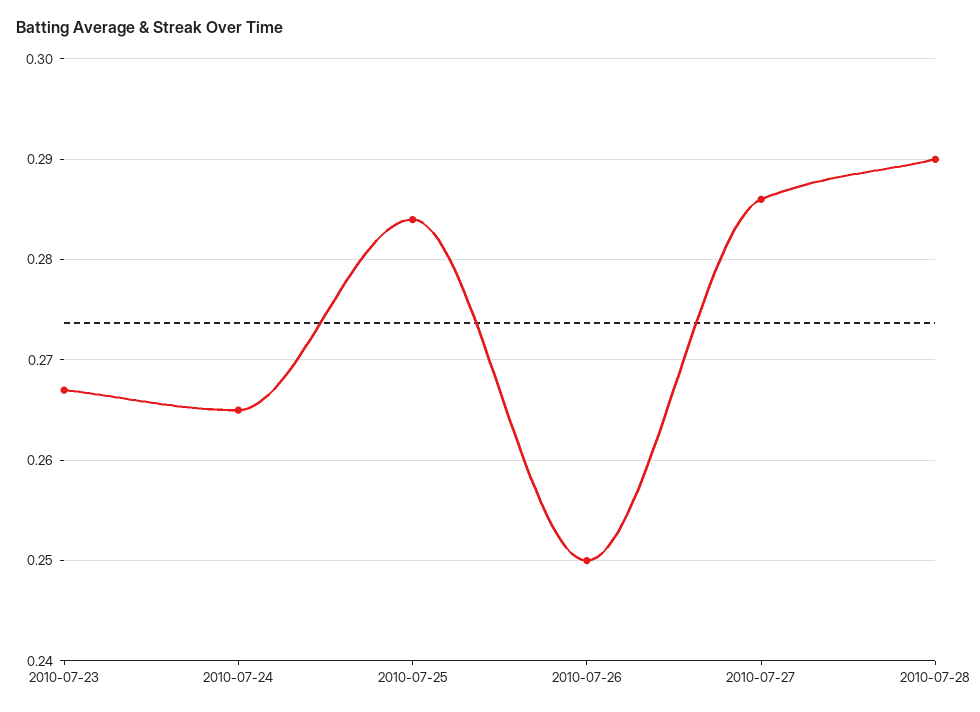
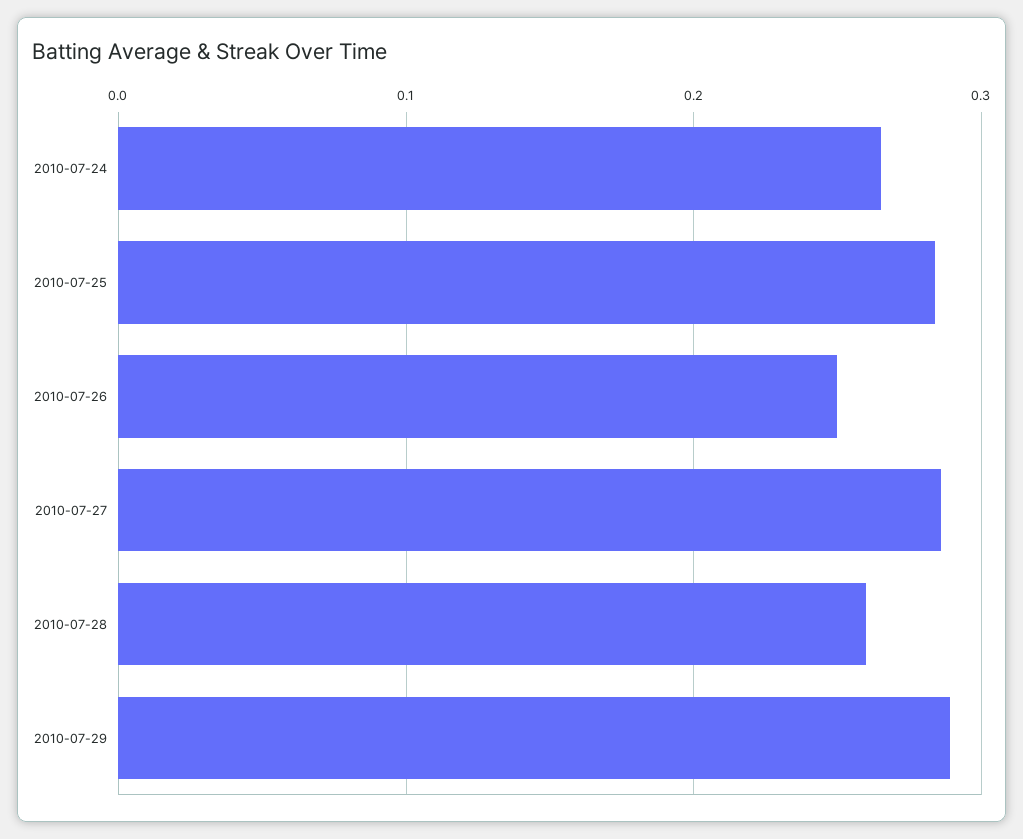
2010-07-23: 0.267 -> none
2010-07-28: 0.29 -> 0.26
2010-07-29: none -> 0.29

